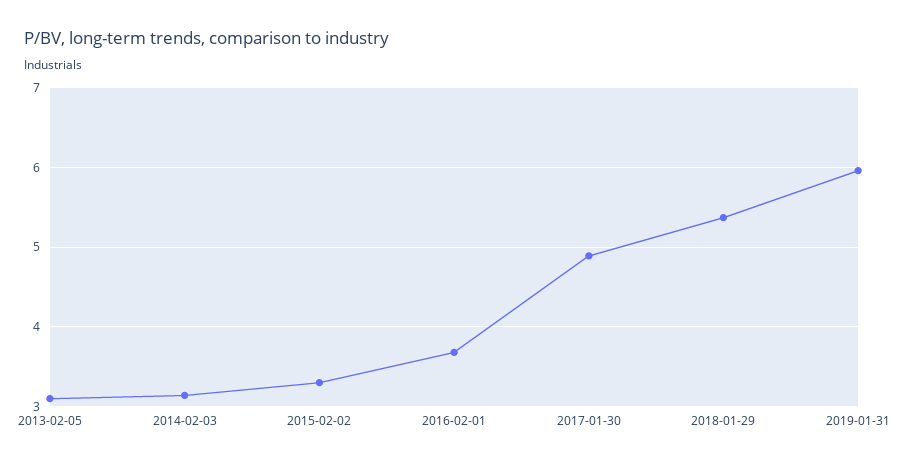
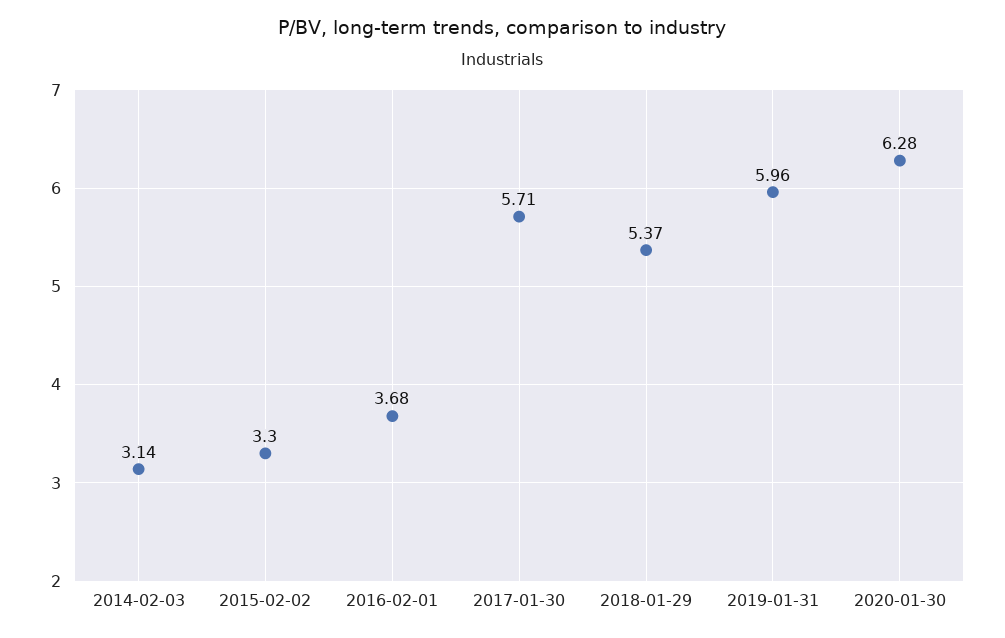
2013-02-05: 3.1 -> none
2017-01-30: 4.9 -> 5.71
2020-01-30: none -> 6.28

